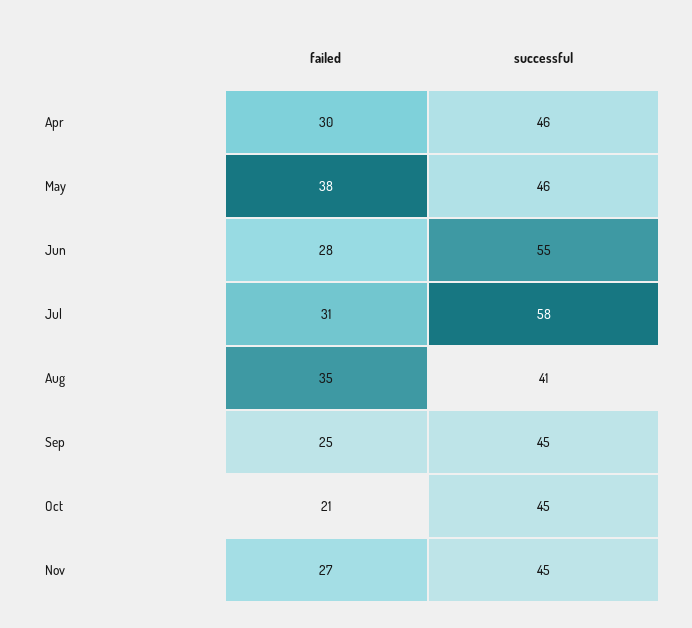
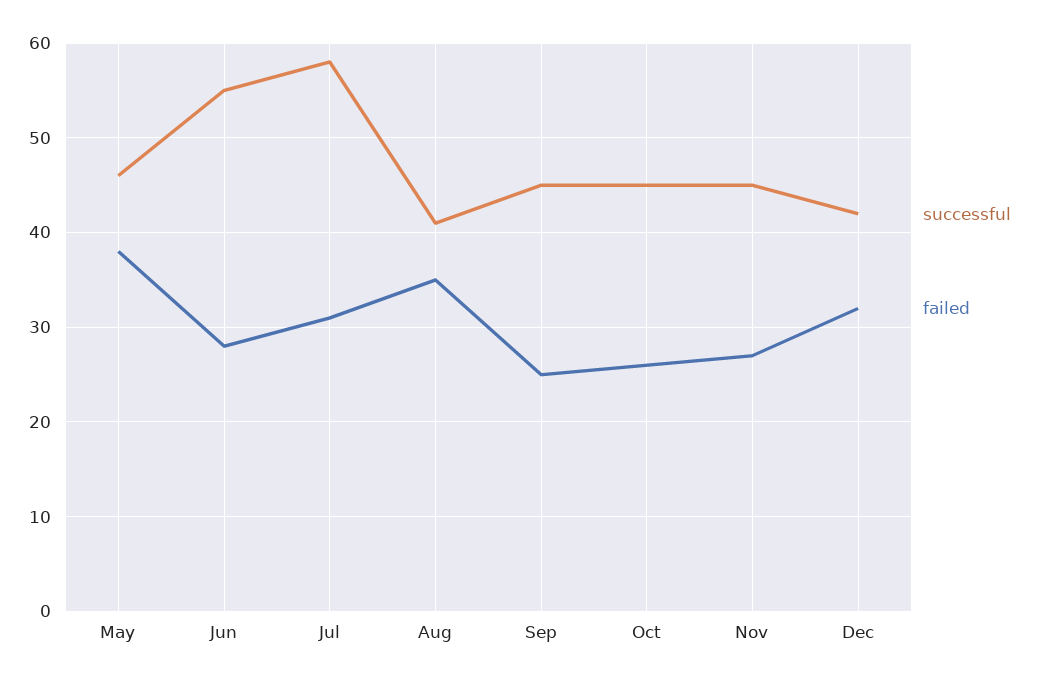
failed, Apr: 30 -> none
successful, Apr: 46 -> none
failed, Oct: 21 -> 26
successful, Dec: none -> 42
failed, Dec: none -> 32

